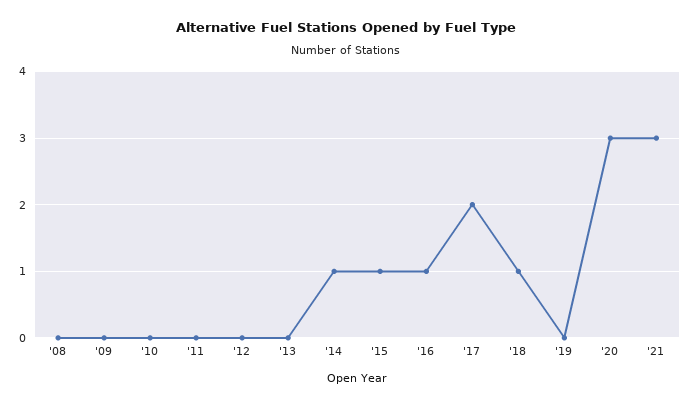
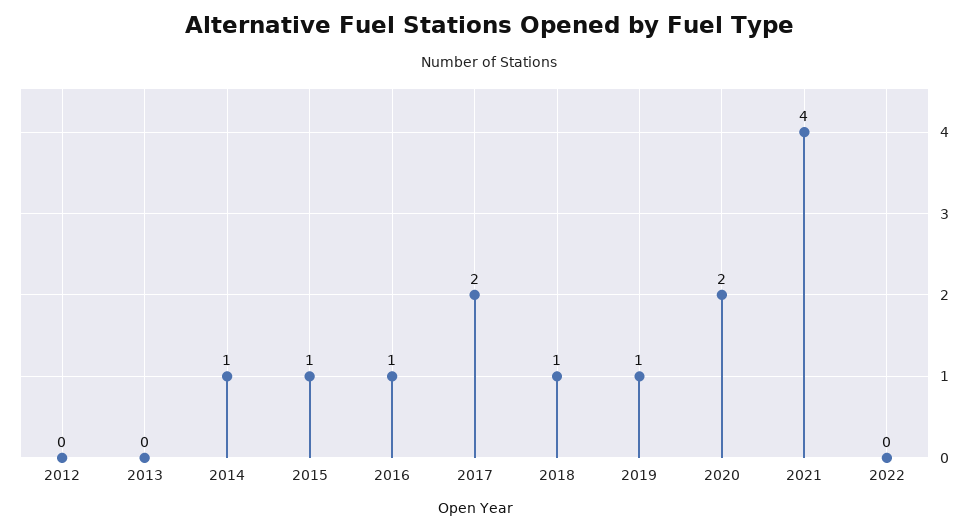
'08: 0 -> none
'09: 0 -> none
'10: 0 -> none
'11: 0 -> none
'19: 0 -> 1
'20: 3 -> 2
'21: 3 -> 4
2022: none -> 0

